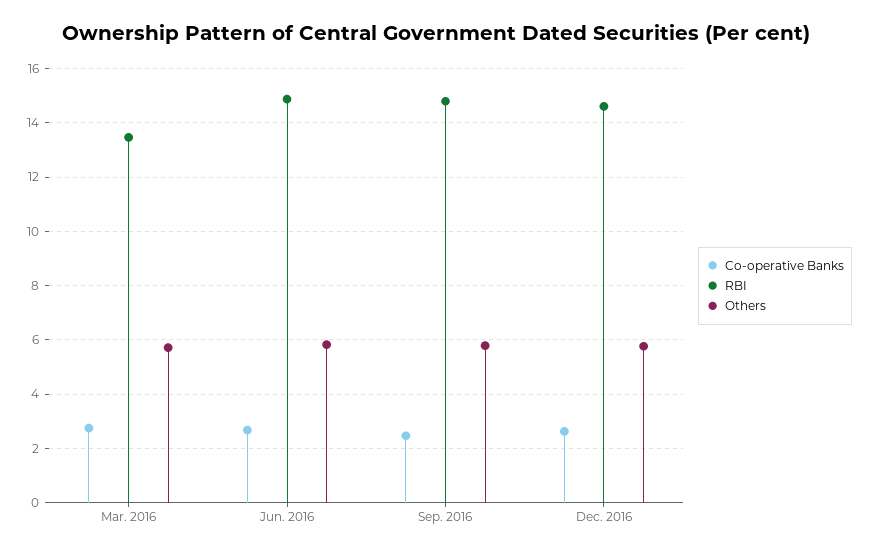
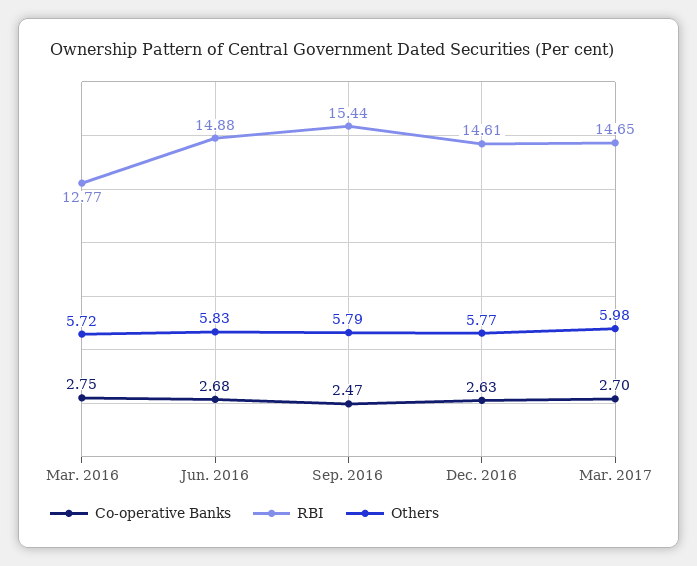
RBI, Mar. 2016: 13.5 -> 12.77
RBI, Sep. 2016: 14.75 -> 15.44
Co-operative Banks, Mar. 2017: none -> 2.7
RBI, Mar. 2017: none -> 14.65
Others, Mar. 2017: none -> 5.98

